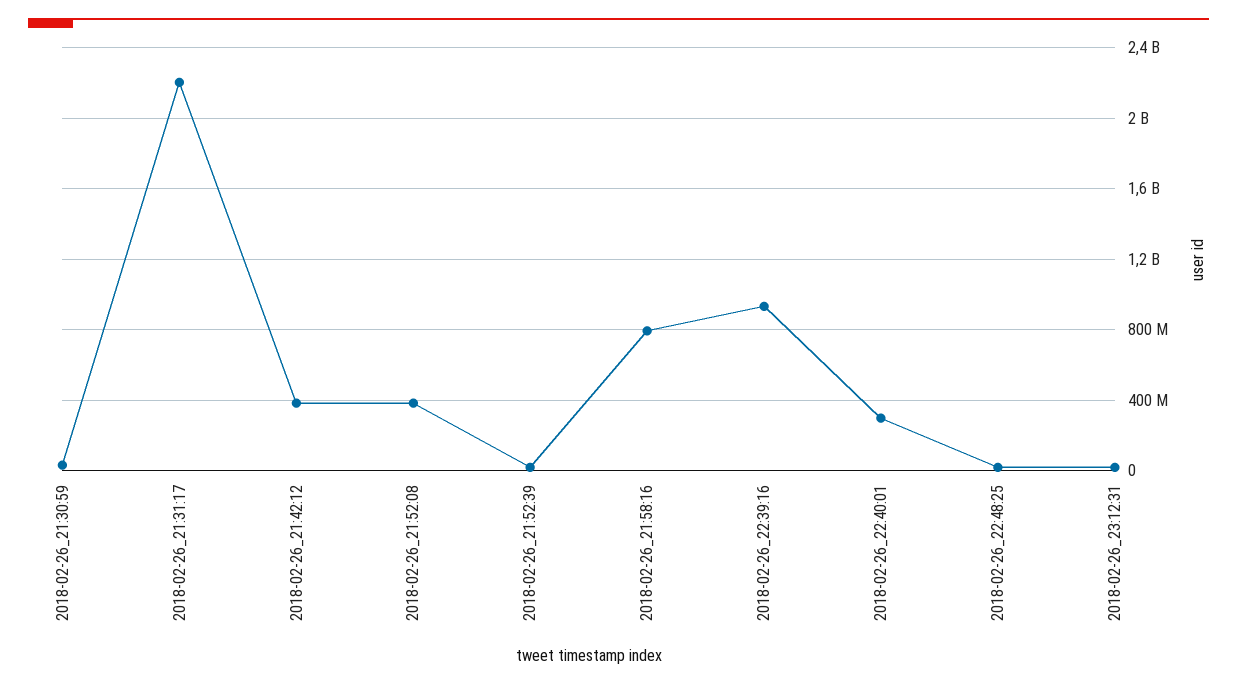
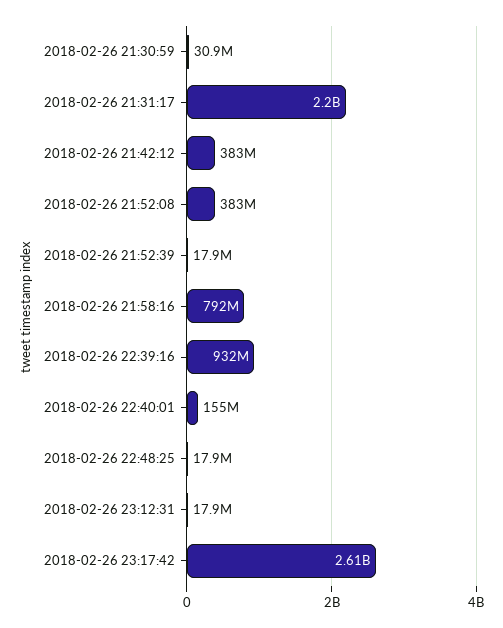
2018-02-26_22:40:01: 300000000 -> 155000000
2018-02-26 23:17:42: none -> 2610000000

